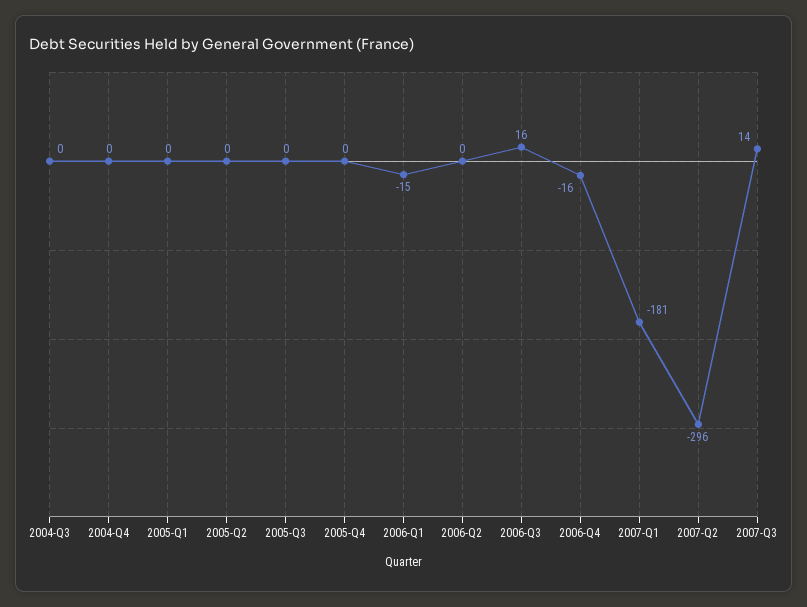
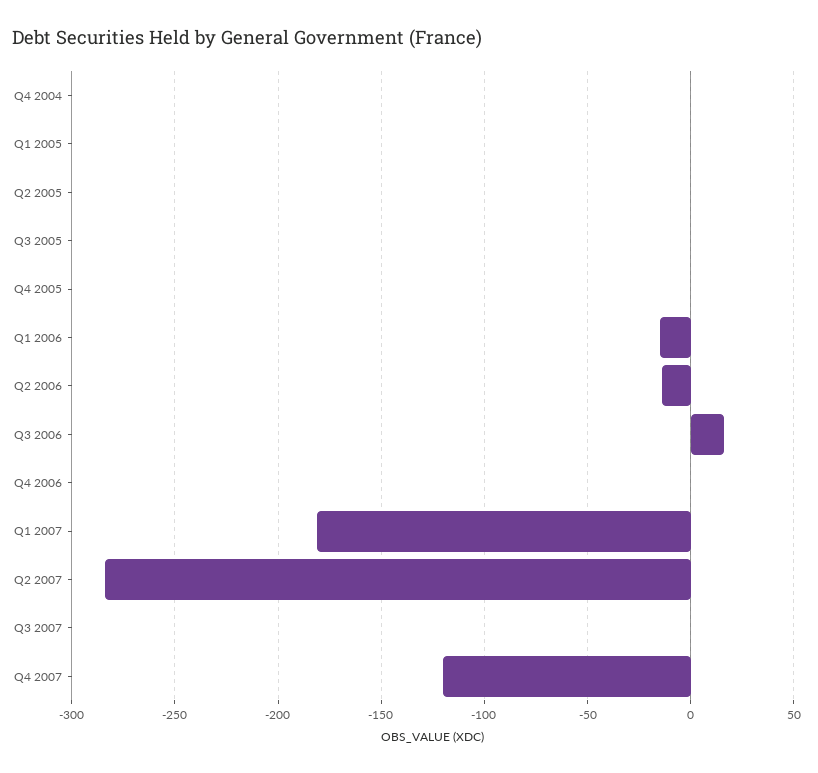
2004-Q3: 0 -> none
2006-Q2: 0 -> -15
2006-Q4: -16 -> 0
2007-Q2: -296 -> -285
2007-Q3: 14 -> 0
Q4 2007: none -> -120

